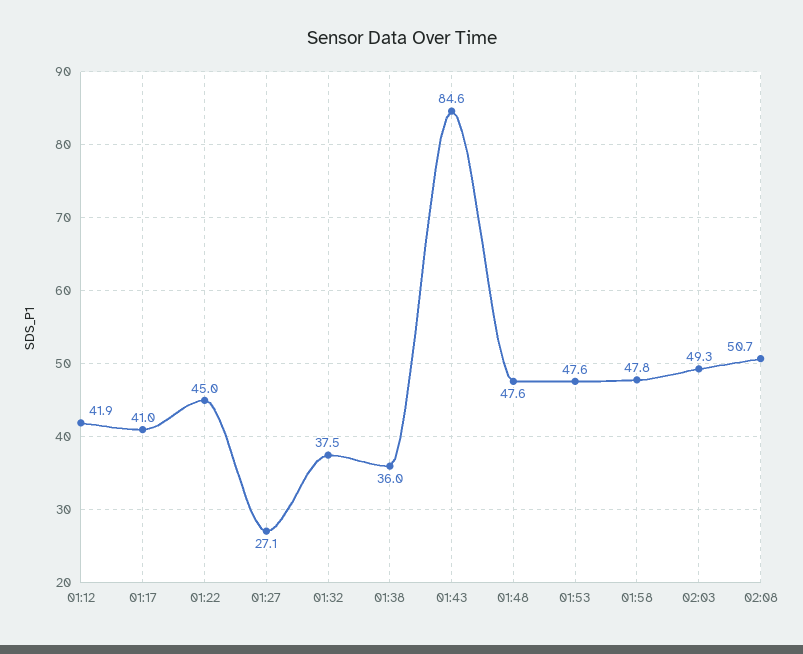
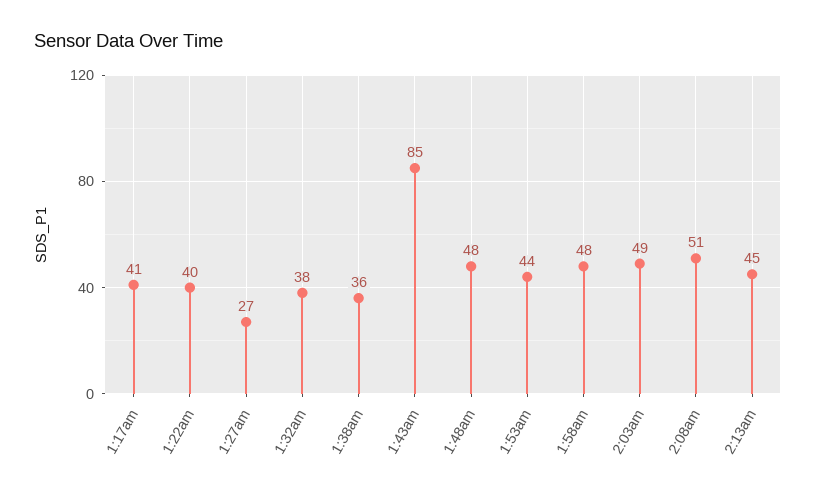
01:12: 41.9 -> none
01:22: 45 -> 40
01:53: 47.6 -> 44
2:13am: none -> 45

